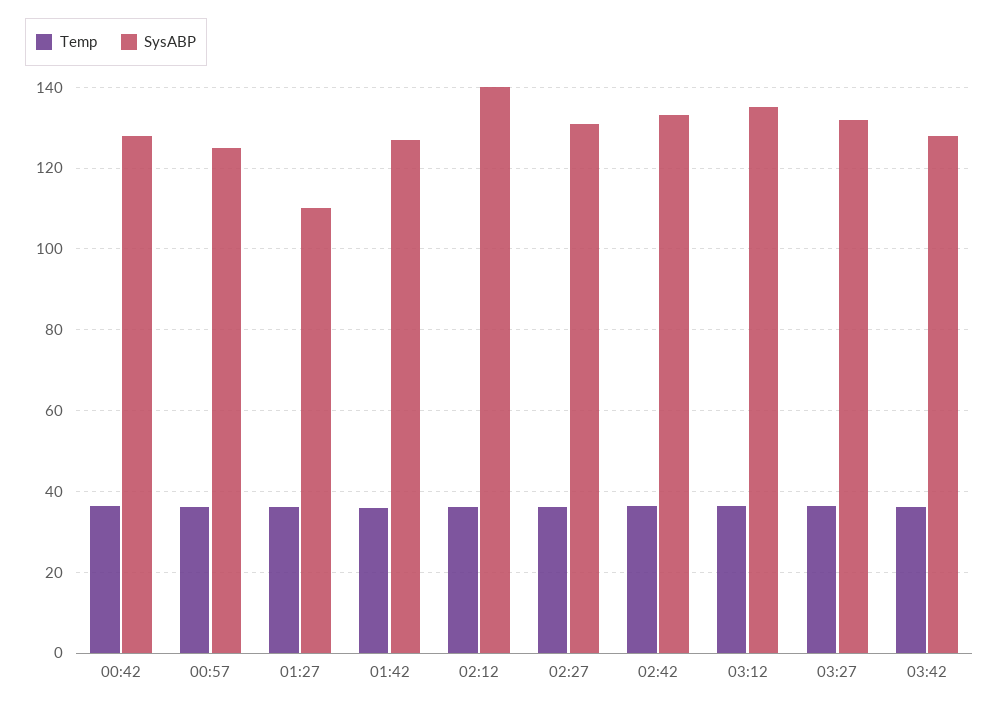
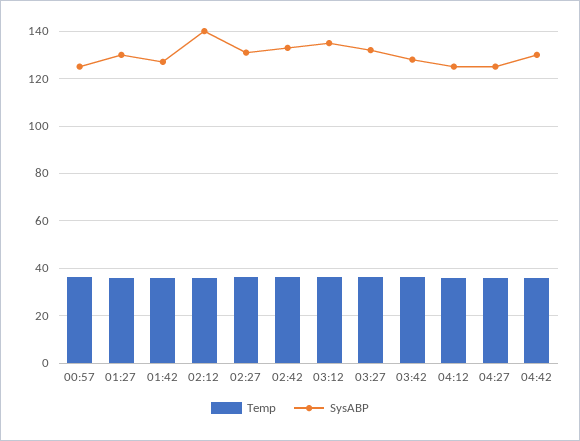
Temp, 00:42: 36 -> none
SysABP, 00:42: 128 -> none
SysABP, 01:27: 110 -> 130
Temp, 04:12: none -> 35
SysABP, 04:12: none -> 125
Temp, 04:27: none -> 35
SysABP, 04:27: none -> 125
Temp, 04:42: none -> 35
SysABP, 04:42: none -> 130

